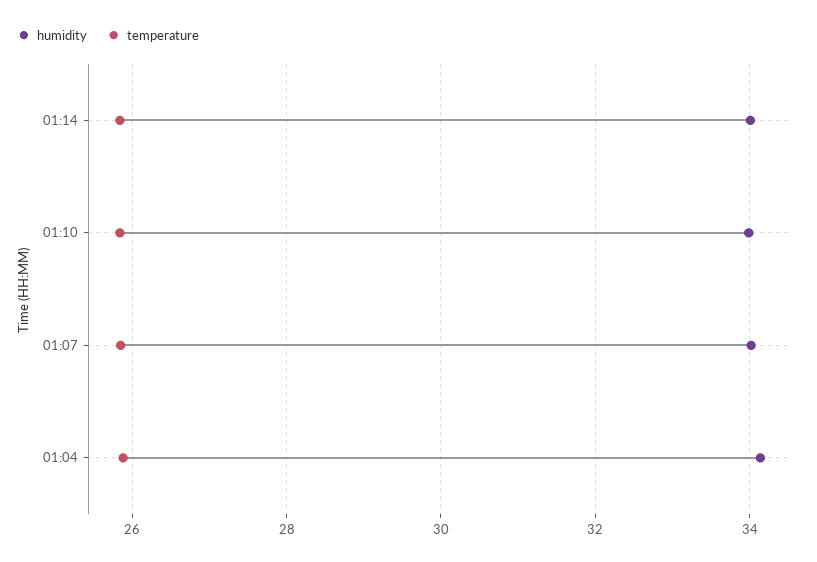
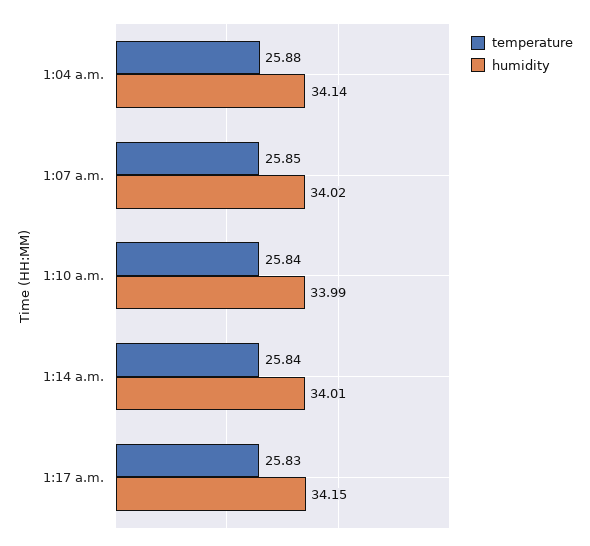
temperature, 1:17 a.m.: none -> 25.83
humidity, 1:17 a.m.: none -> 34.15

